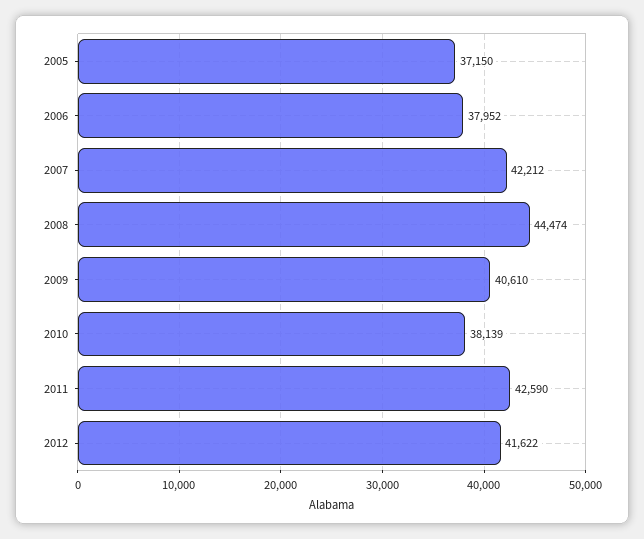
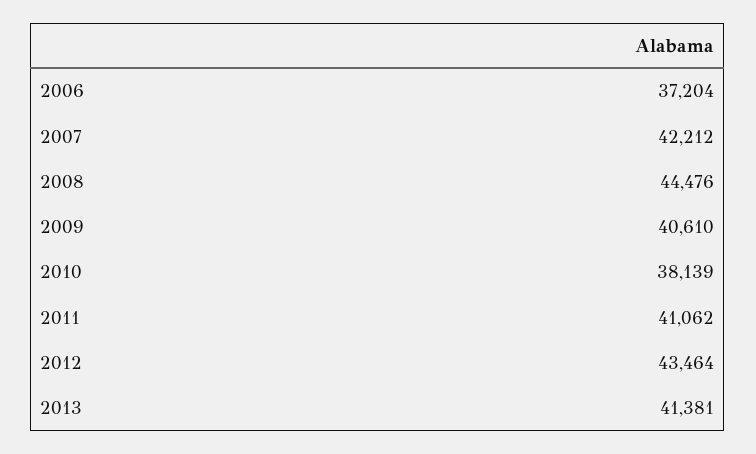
2005: 37150 -> none
2006: 37952 -> 37204
2008: 44474 -> 44476
2011: 42590 -> 41062
2012: 41622 -> 43464
2013: none -> 41381

